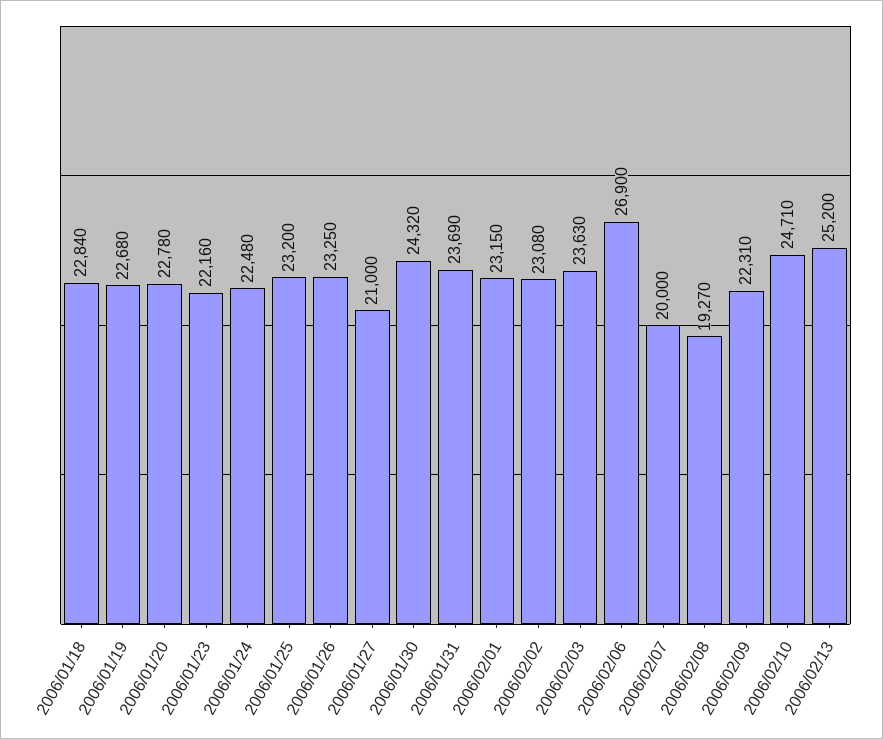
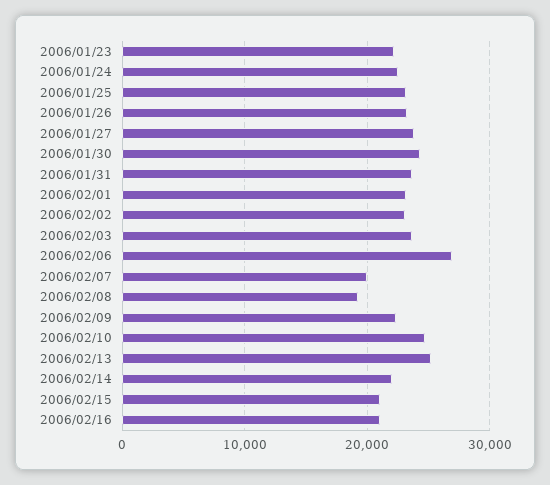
2006/01/18: 22840 -> none
2006/01/19: 22680 -> none
2006/01/20: 22780 -> none
2006/01/27: 21000 -> 24000
2006/02/14: none -> 22000
2006/02/15: none -> 21000
2006/02/16: none -> 21000

